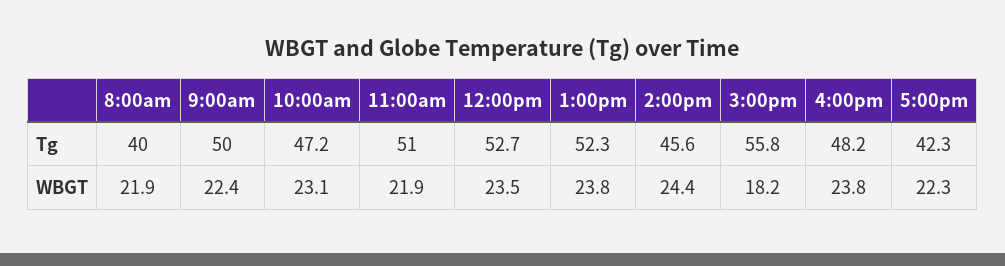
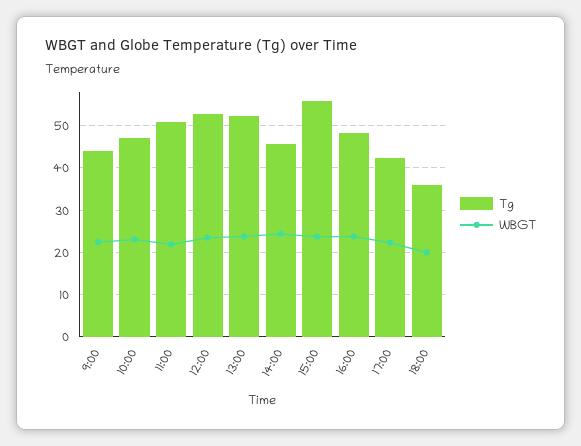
Tg, 8:00am: 40 -> none
Tg, 9:00am: 50 -> 44
WBGT, 8:00am: 21.9 -> none
WBGT, 3:00pm: 18.2 -> 24
Tg, 18:00: none -> 36
WBGT, 18:00: none -> 20

